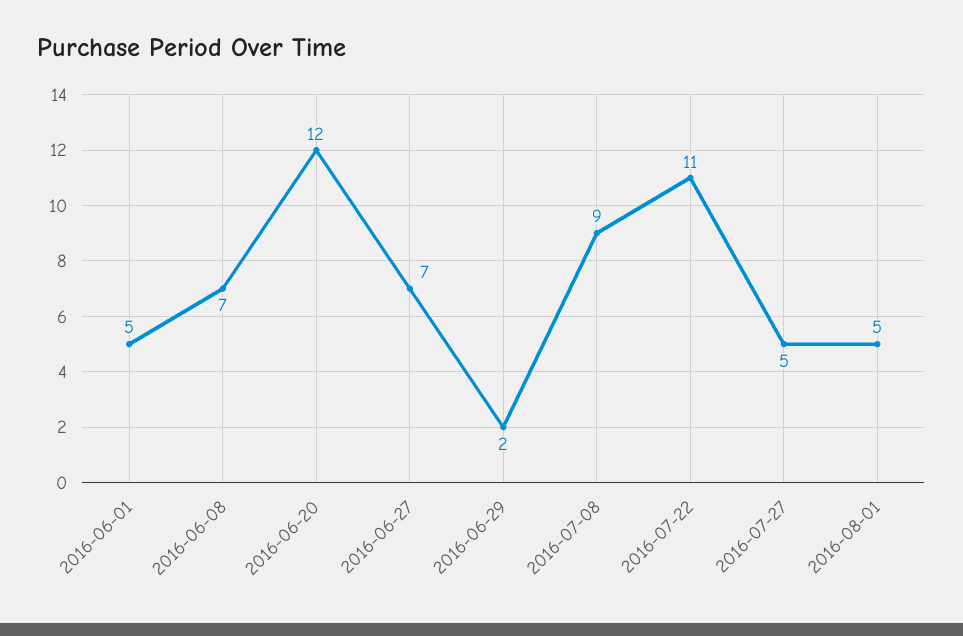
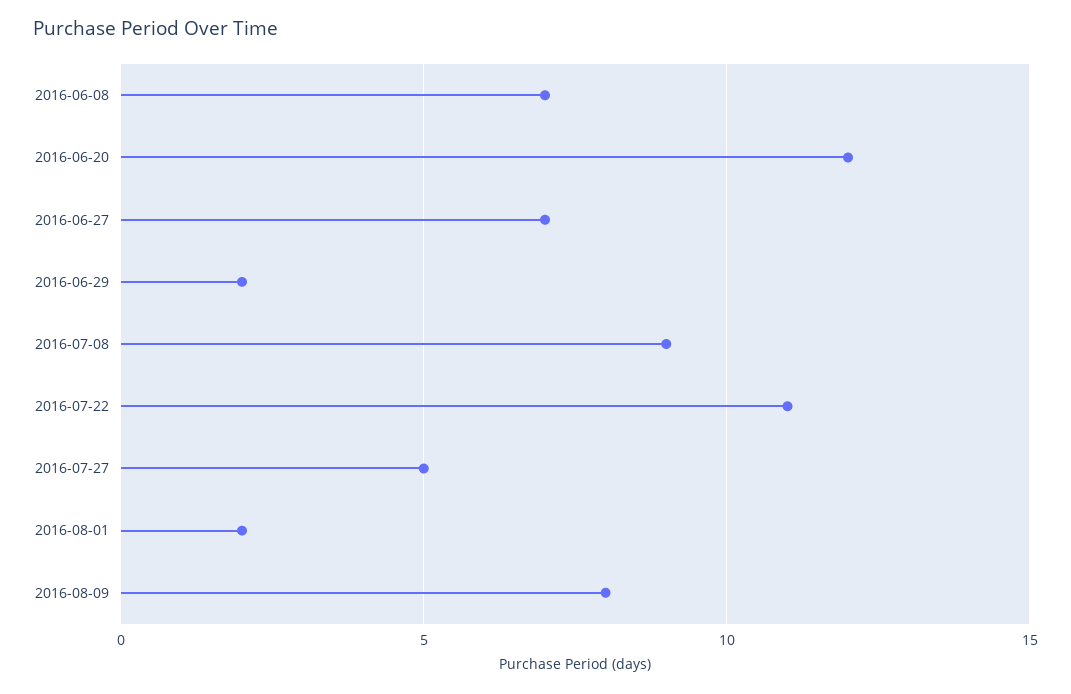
2016-06-01: 5 -> none
2016-08-01: 5 -> 2
2016-08-09: none -> 8

